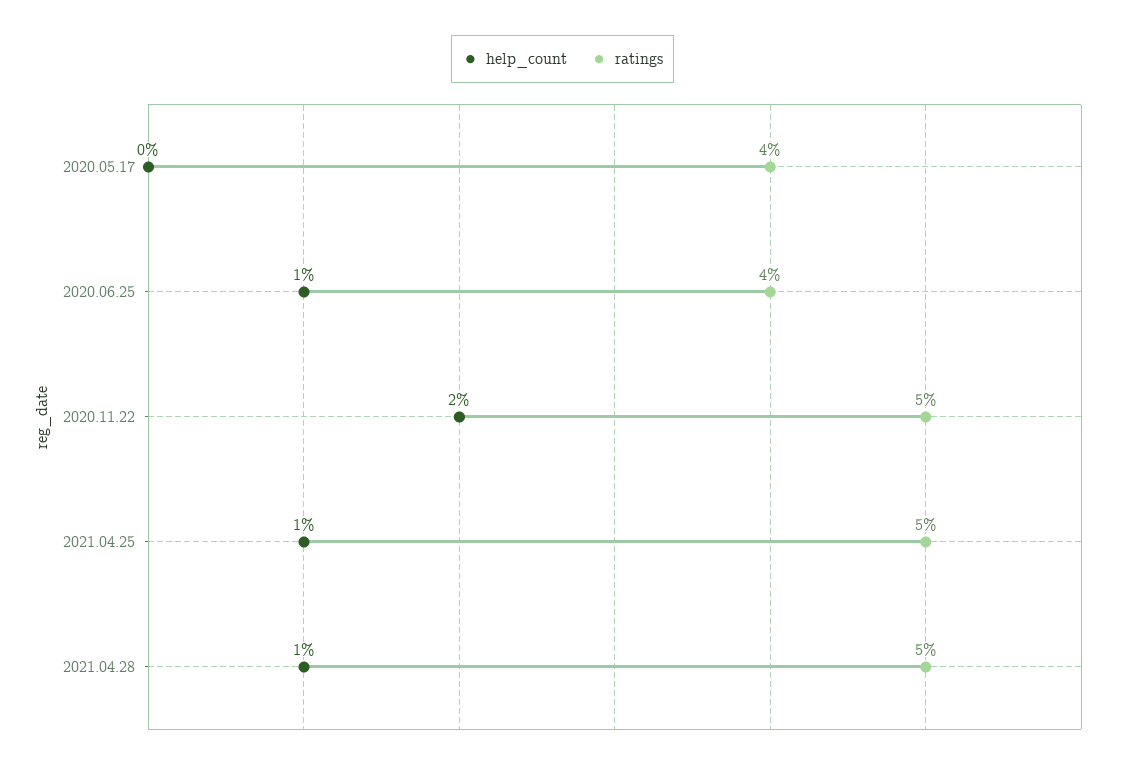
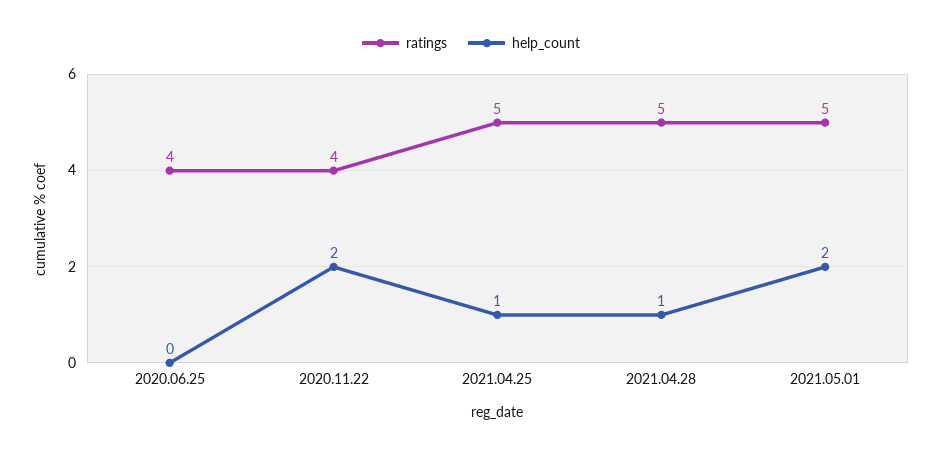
help_count, 2020.05.17: 0 -> none
ratings, 2020.05.17: 4 -> none
help_count, 2020.06.25: 1 -> 0
ratings, 2020.11.22: 5 -> 4
ratings, 2021.05.01: none -> 5
help_count, 2021.05.01: none -> 2

